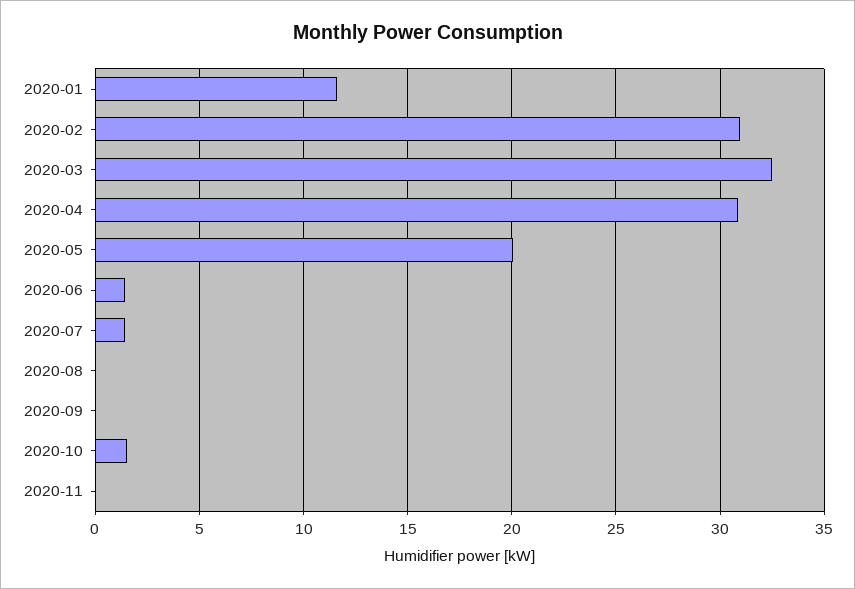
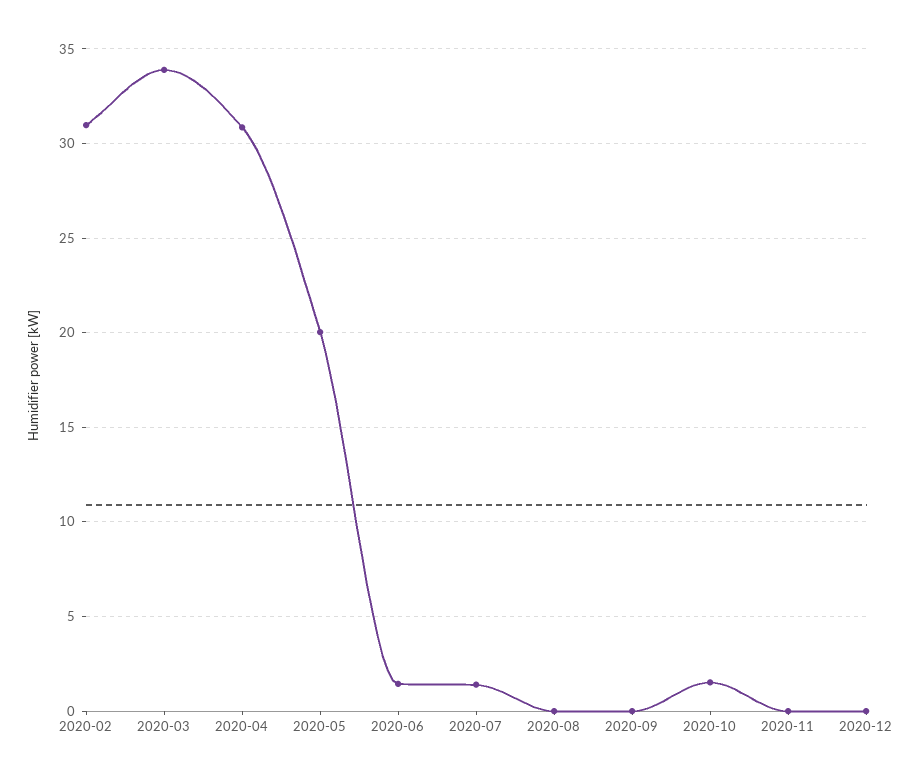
2020-01: 11.5 -> none
2020-03: 32.5 -> 34
2020-12: none -> 0

